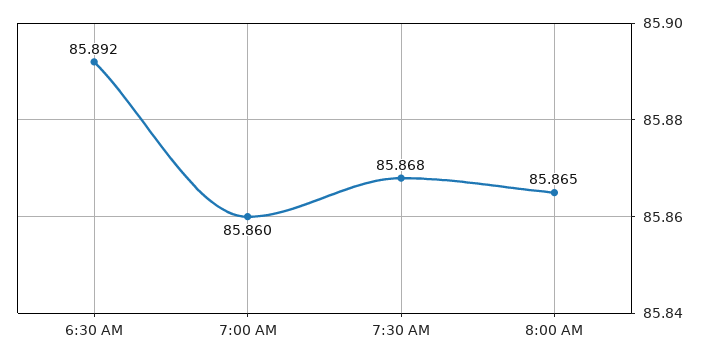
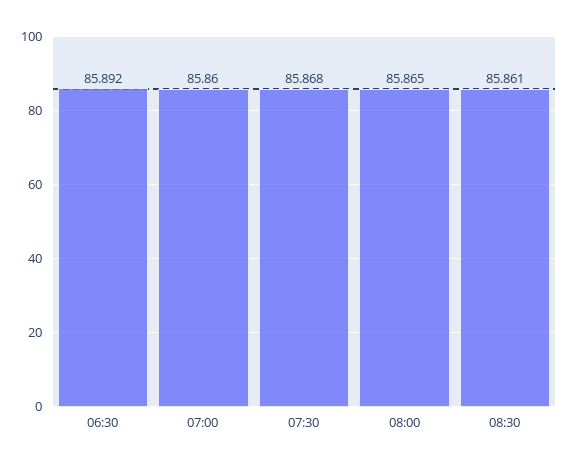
08:30: none -> 85.861

